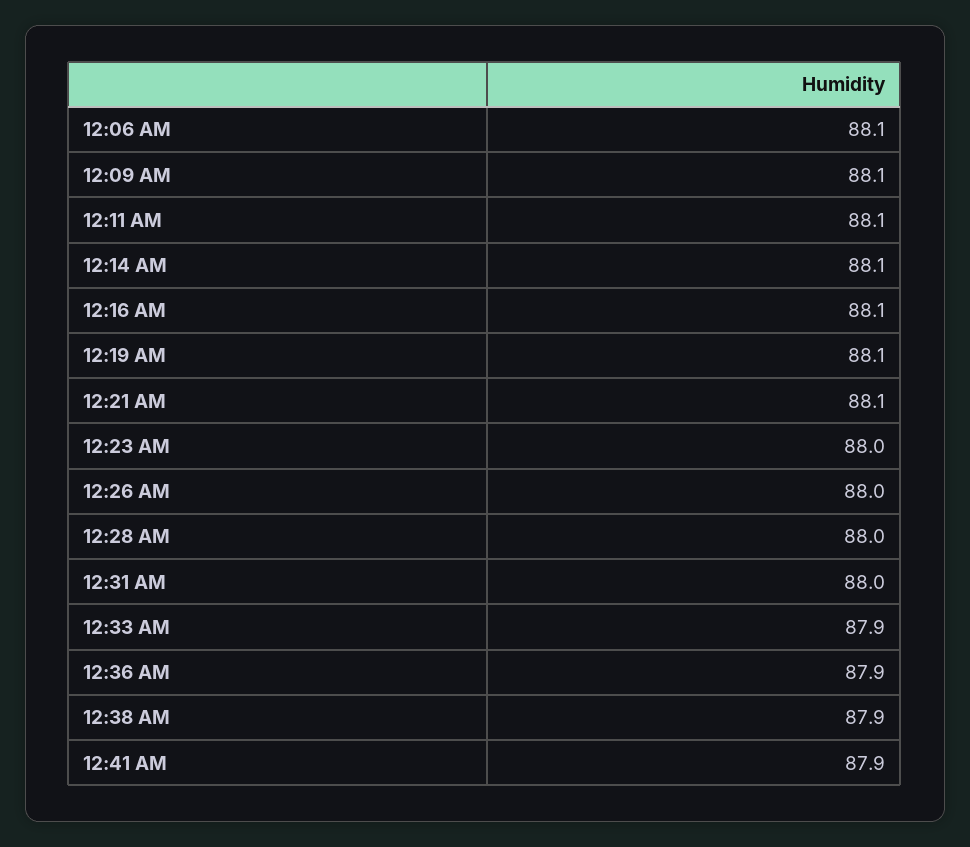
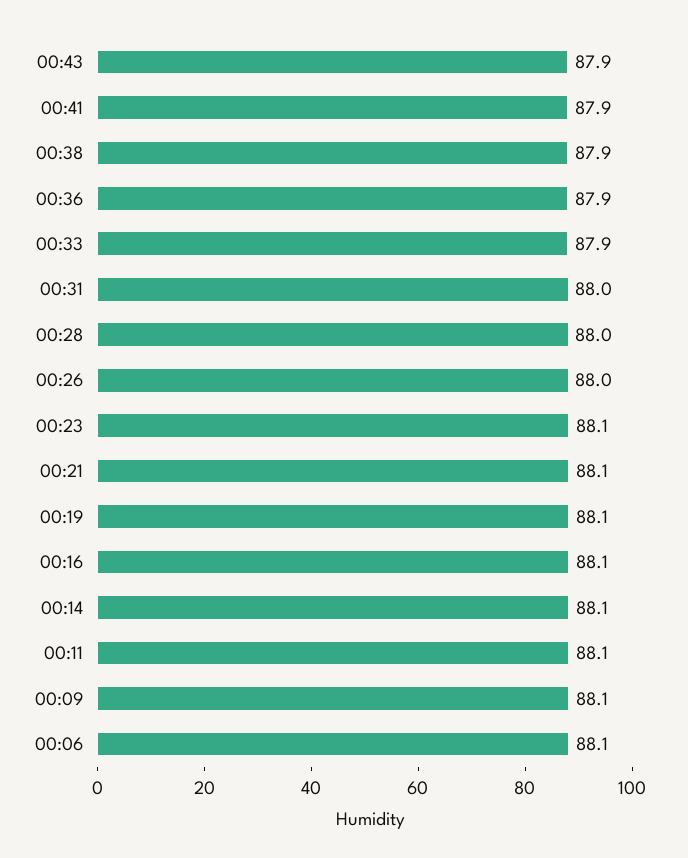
12:23 AM: 88 -> 88.1
00:43: none -> 87.9

